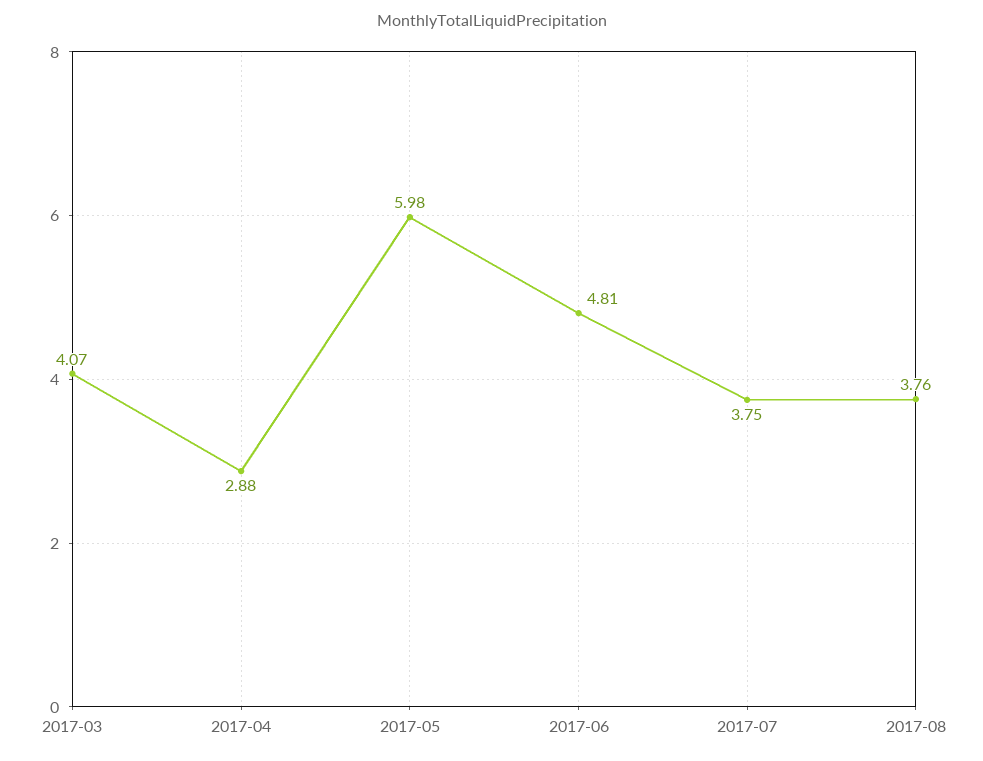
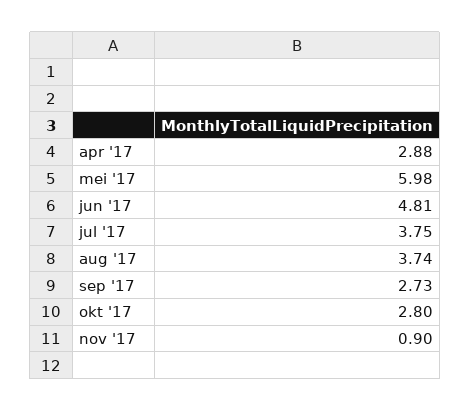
2017-03: 4.07 -> none
2017-08: 3.76 -> 3.74
sep '17: none -> 2.73
okt '17: none -> 2.8
nov '17: none -> 0.9

